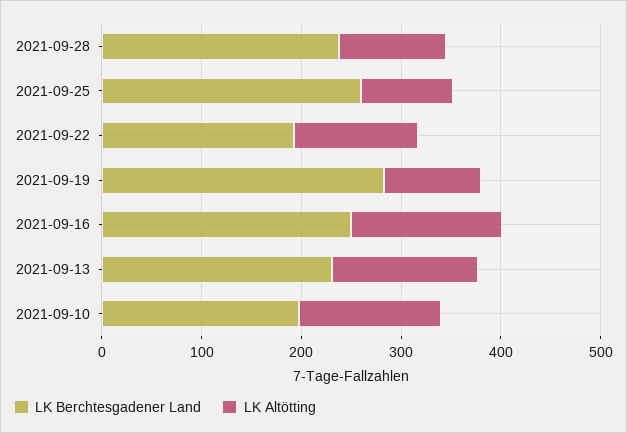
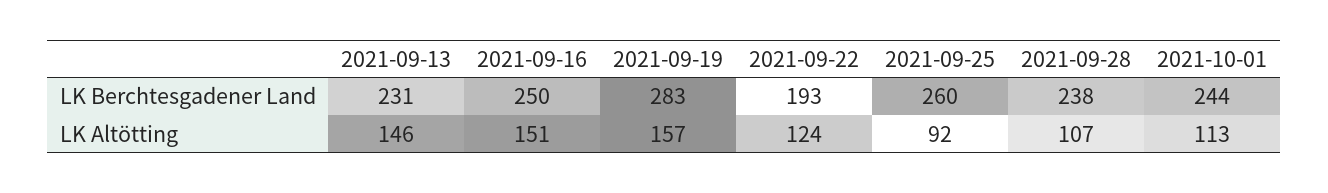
LK Altötting, 2021-09-19: 100 -> 157
LK Berchtesgadener Land, 2021-09-10: 200 -> none
LK Altötting, 2021-09-10: 140 -> none
LK Berchtesgadener Land, 2021-10-01: none -> 244
LK Altötting, 2021-10-01: none -> 113

